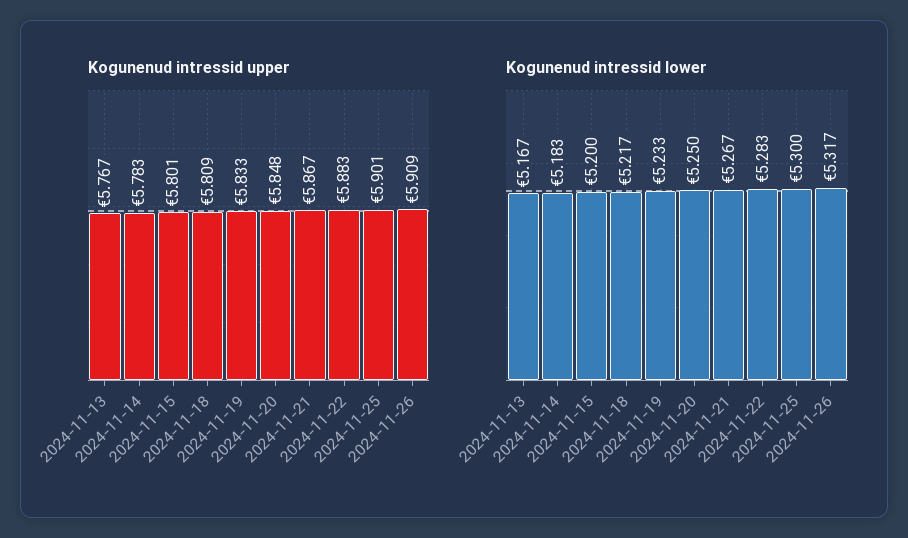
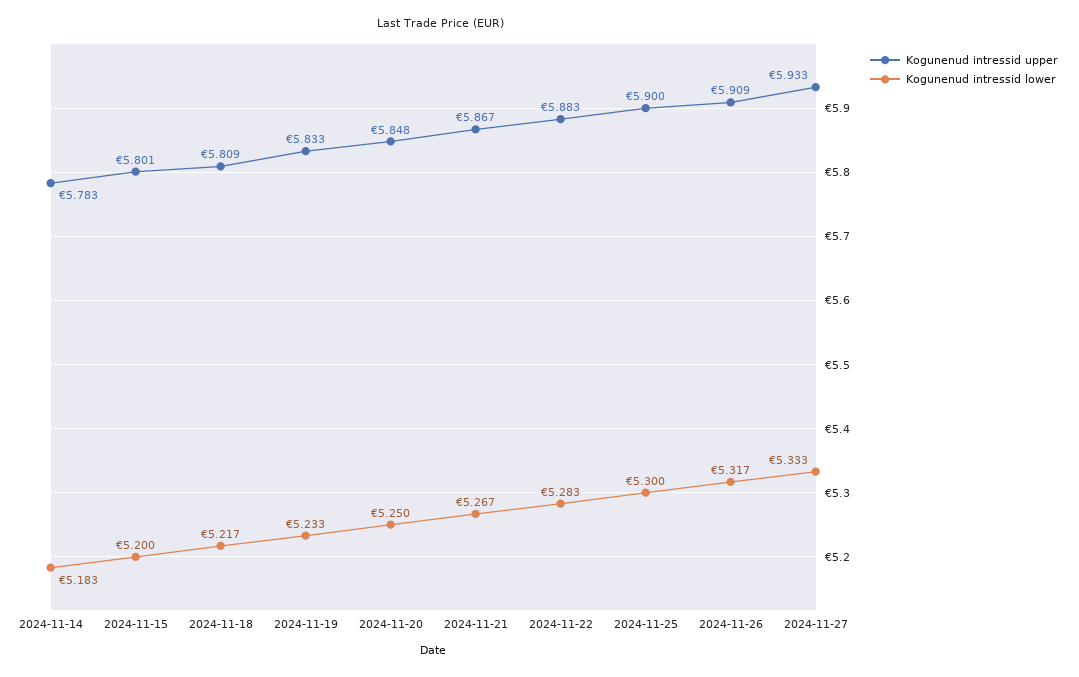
Kogunenud intressid upper, 2024-11-13: 5.767 -> none
Kogunenud intressid upper, 2024-11-25: 5.901 -> 5.9
Kogunenud intressid lower, 2024-11-13: 5.167 -> none
Kogunenud intressid upper, 2024-11-27: none -> 5.933
Kogunenud intressid lower, 2024-11-27: none -> 5.333

